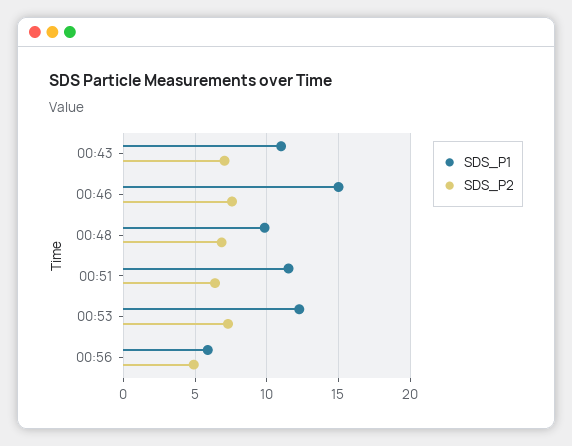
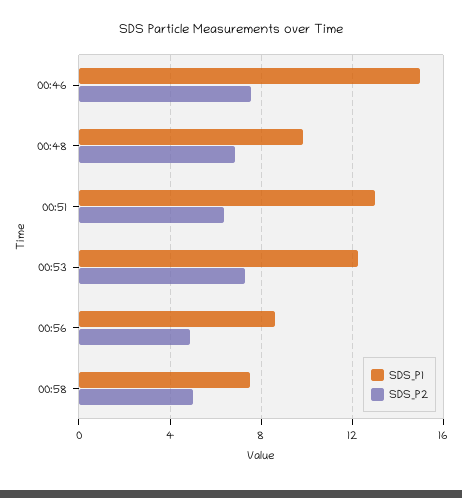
SDS_P1, 00:43: 11 -> none
SDS_P2, 00:43: 7 -> none
SDS_P1, 00:51: 11.5 -> 13
SDS_P1, 00:56: 6 -> 8.5
SDS_P1, 00:58: none -> 7.5
SDS_P2, 00:58: none -> 5

